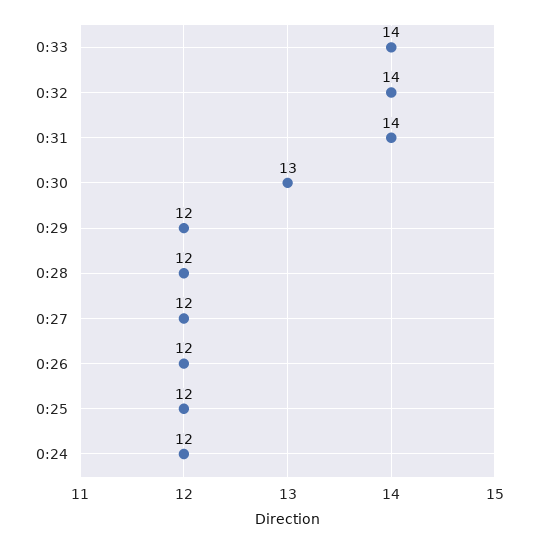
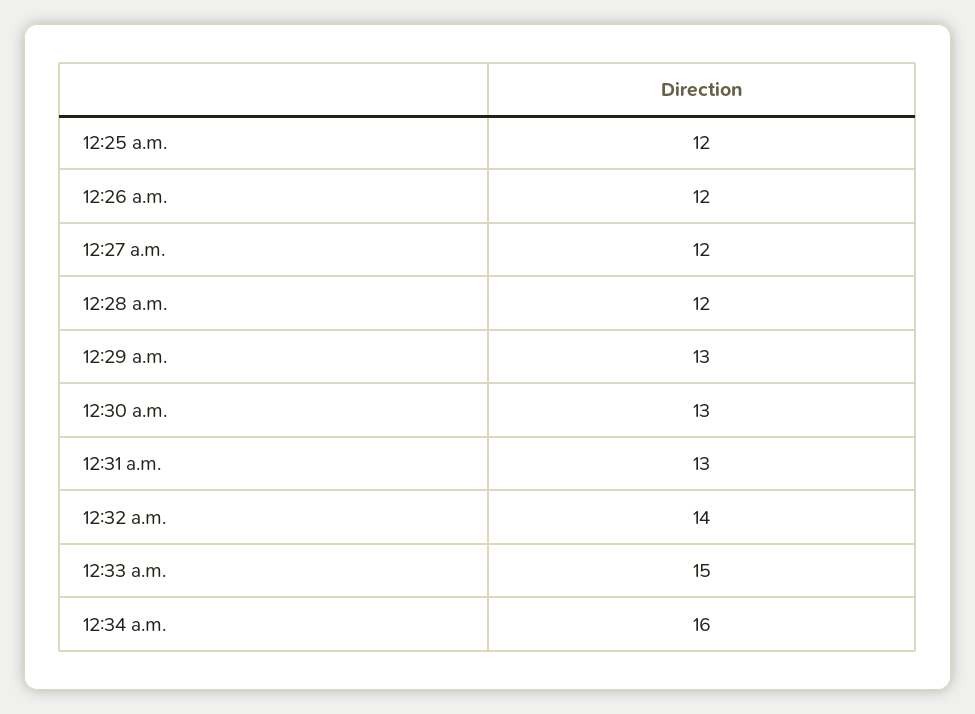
0:33: 14 -> 15
0:31: 14 -> 13
0:29: 12 -> 13
0:24: 12 -> none
12:34 a.m.: none -> 16

